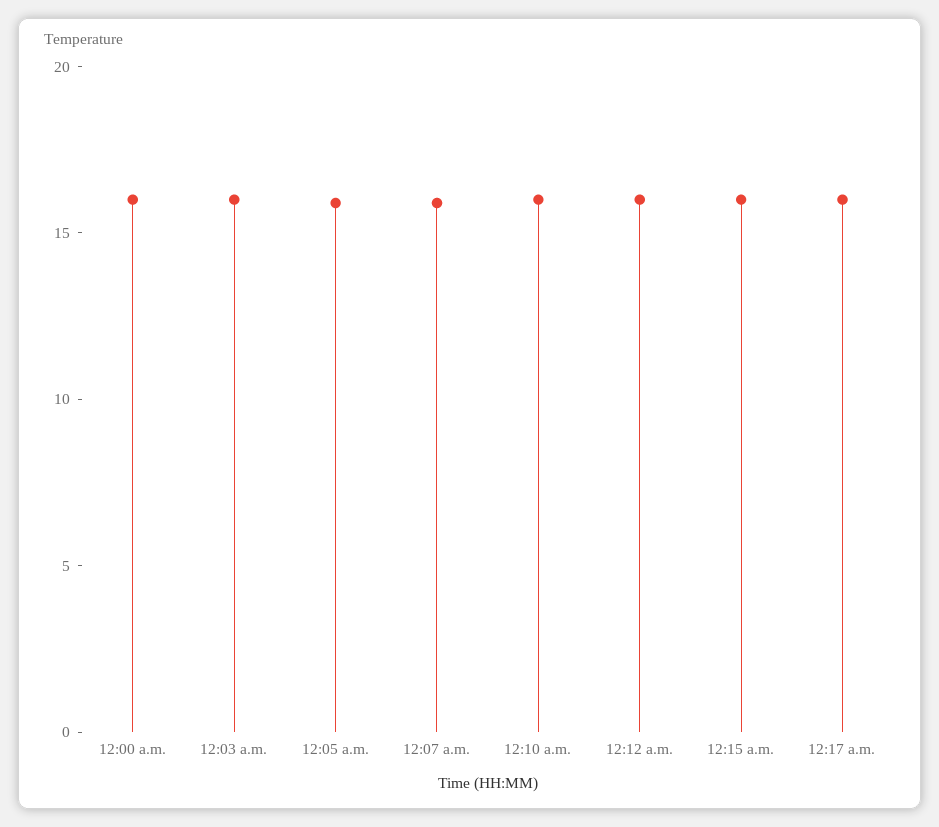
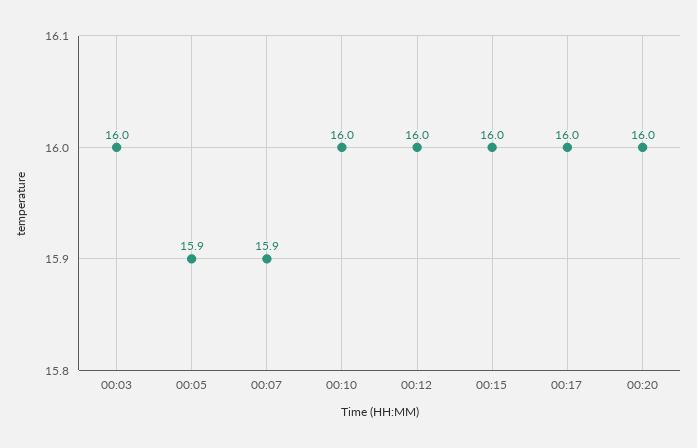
12:00 a.m.: 16 -> none
00:20: none -> 16

